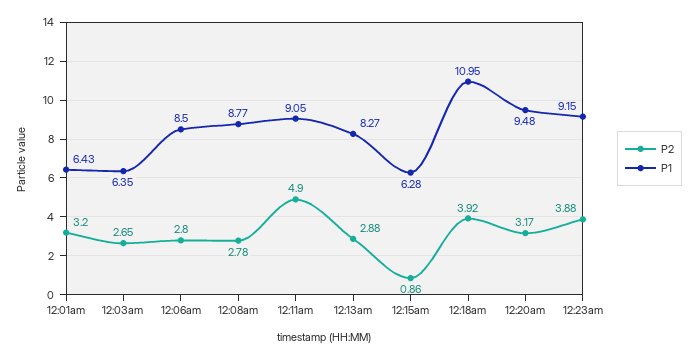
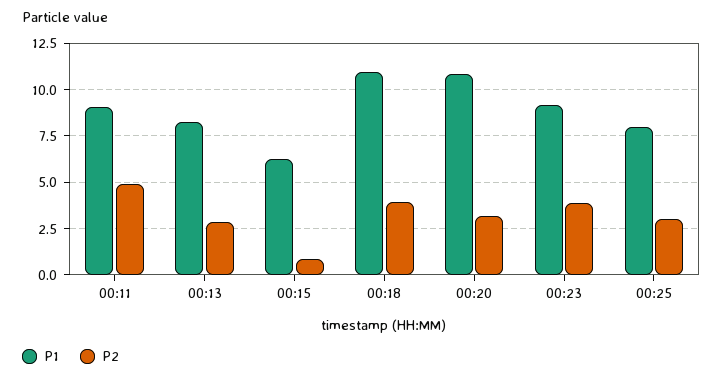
P2, 12:01am: 3.2 -> none
P1, 12:01am: 6.43 -> none
P2, 12:03am: 2.65 -> none
P1, 12:03am: 6.35 -> none
P2, 12:06am: 2.8 -> none
P1, 12:06am: 8.5 -> none
P2, 12:08am: 2.78 -> none
P1, 12:08am: 8.77 -> none
P1, 12:20am: 9.48 -> 11
P1, 00:25: none -> 8
P2, 00:25: none -> 3

